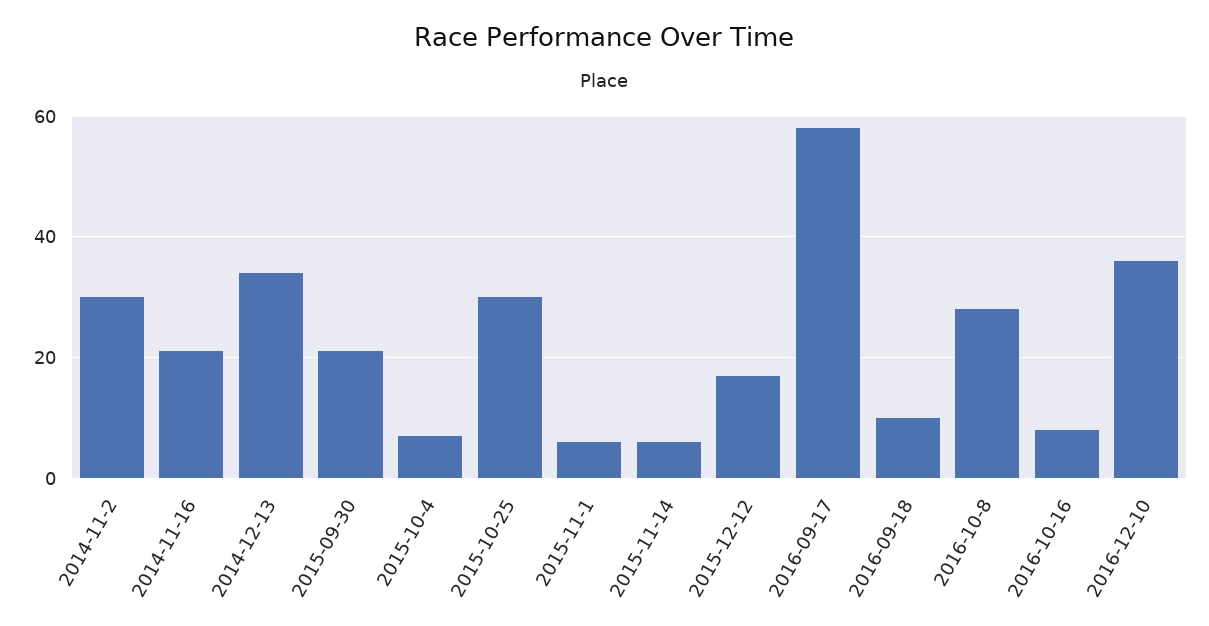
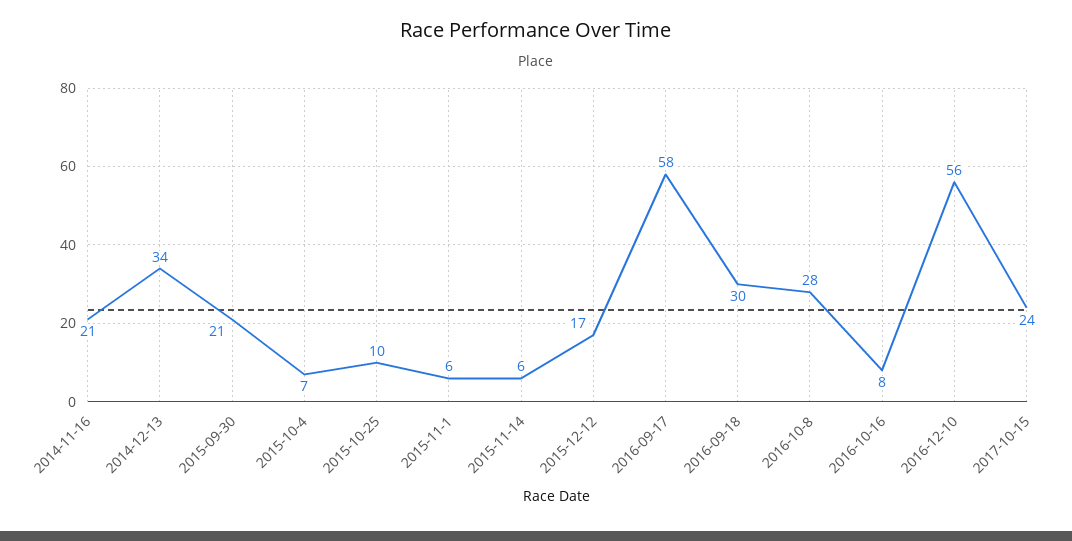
2014-11-2: 30 -> none
2015-10-25: 30 -> 10
2016-09-18: 10 -> 30
2016-12-10: 35 -> 56
2017-10-15: none -> 24

